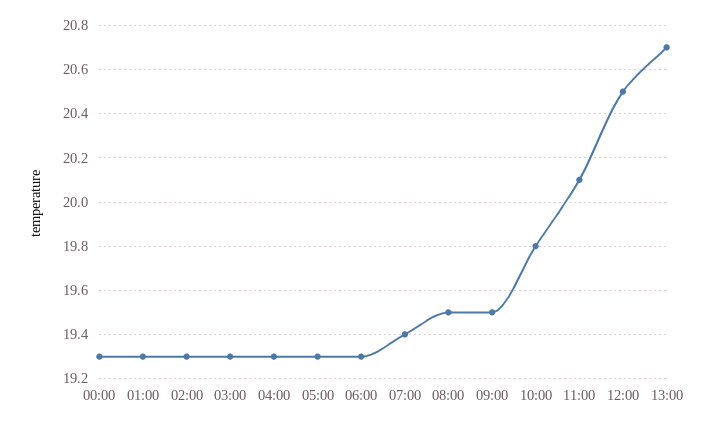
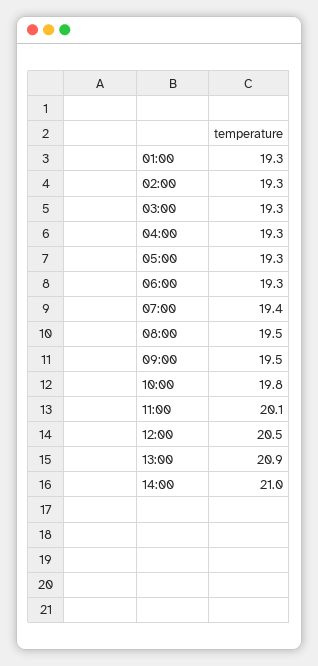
00:00: 19.3 -> none
13:00: 20.7 -> 20.9
14:00: none -> 21

